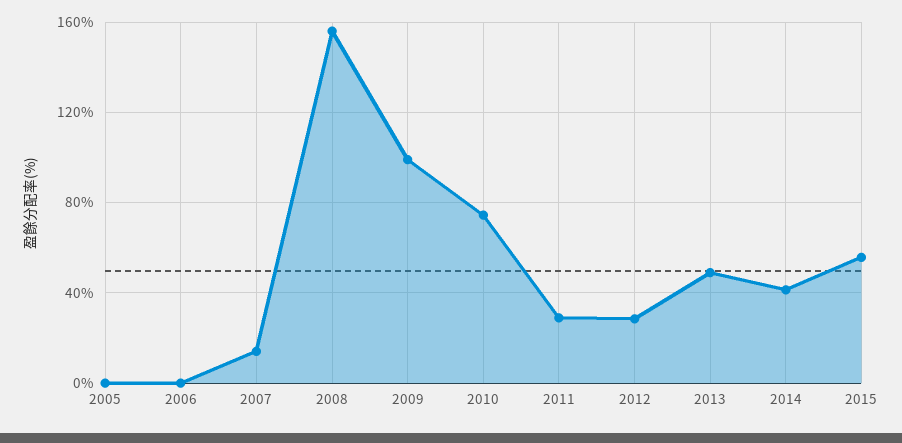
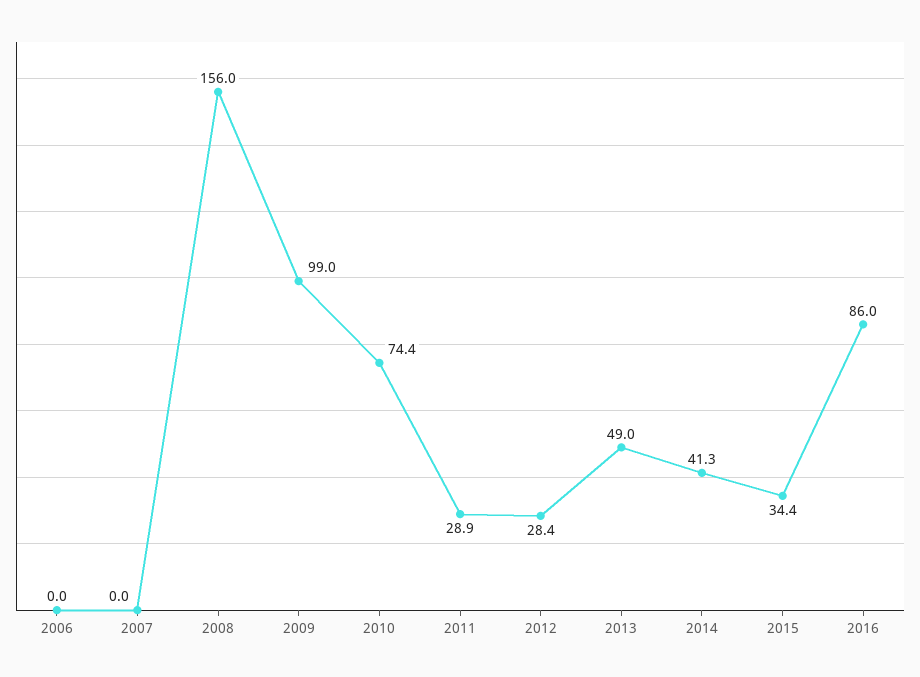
2005: 0 -> none
2007: 15 -> 0
2015: 55 -> 34.4
2016: none -> 86

